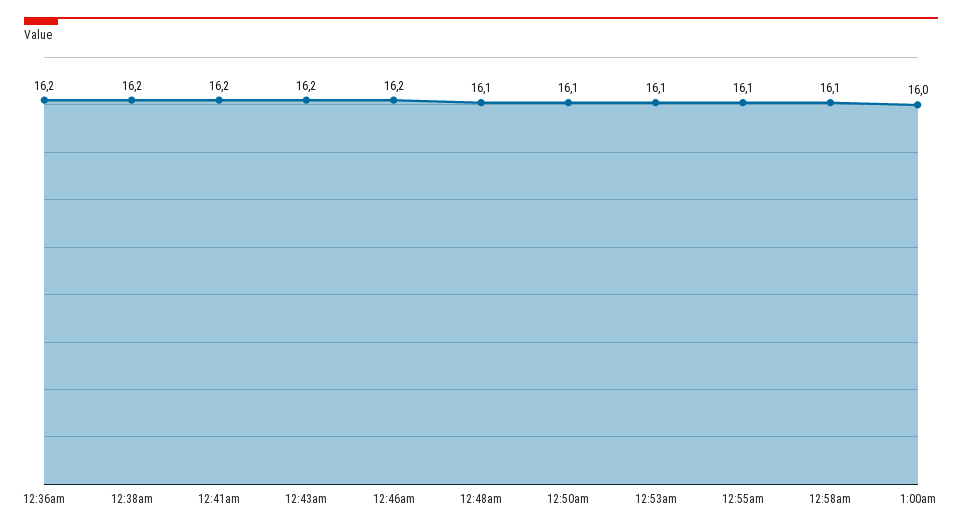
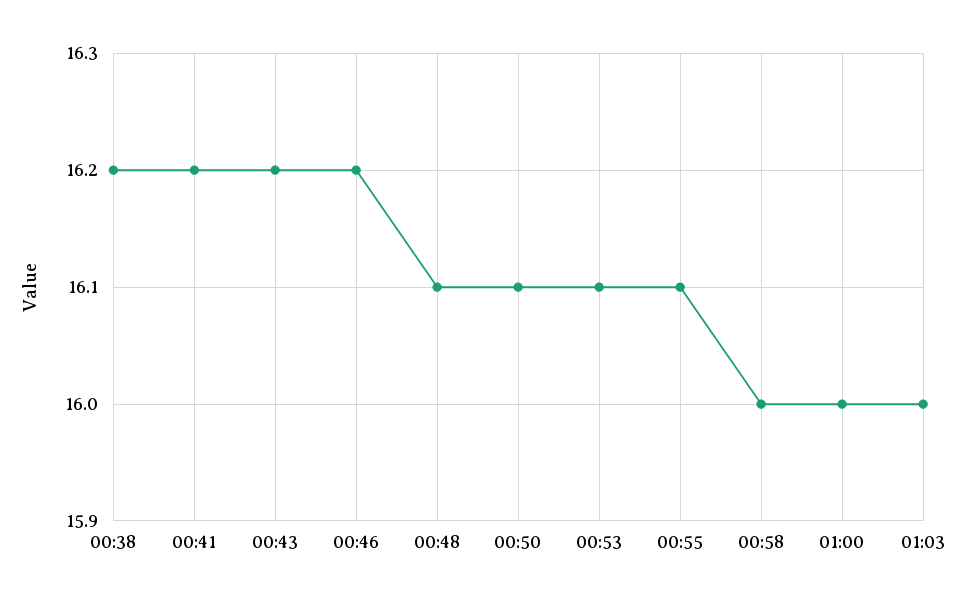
12:36am: 16.2 -> none
12:58am: 16.1 -> 16
01:03: none -> 16

